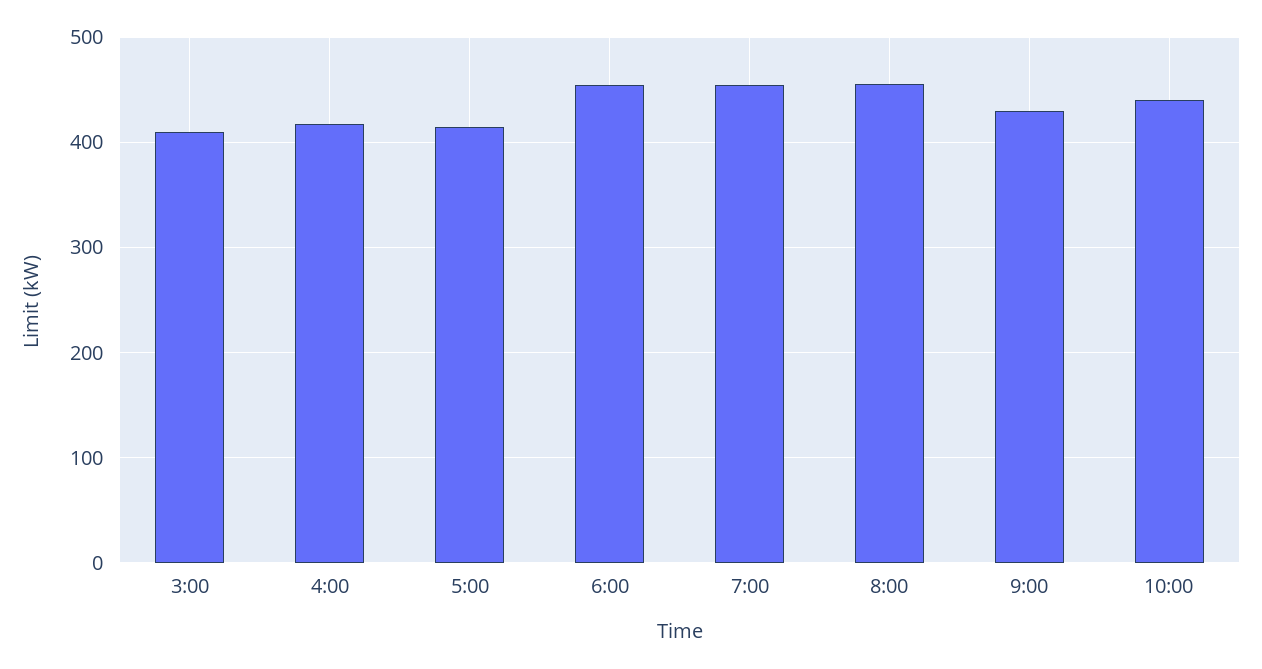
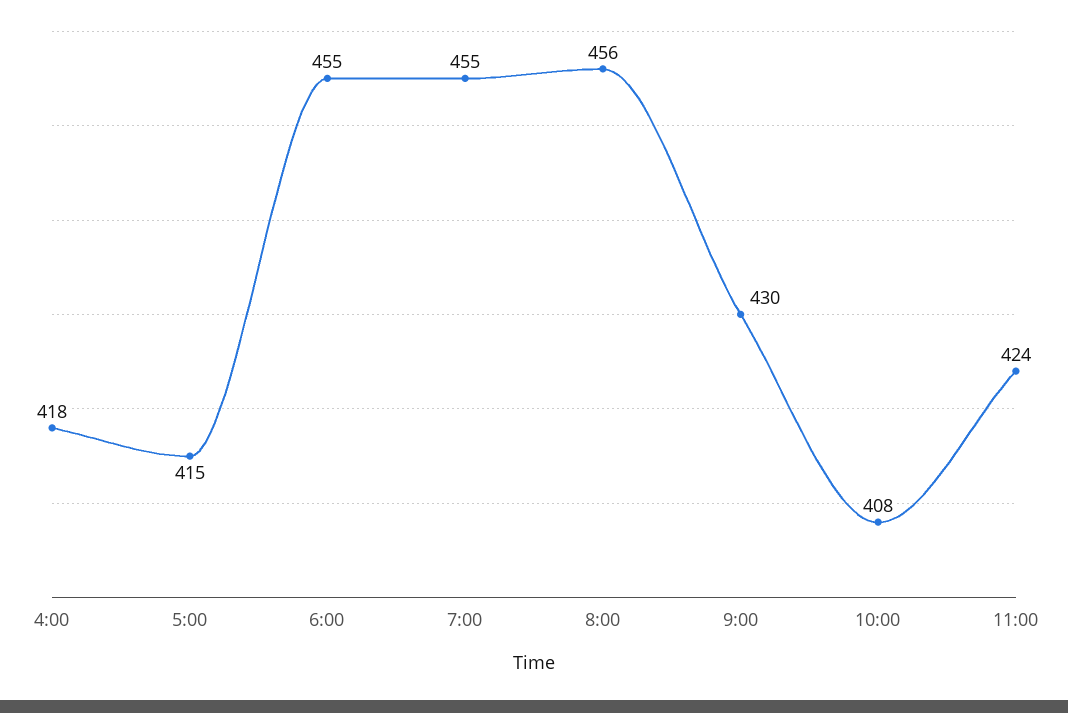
3:00: 410 -> none
10:00: 440 -> 408
11:00: none -> 424

